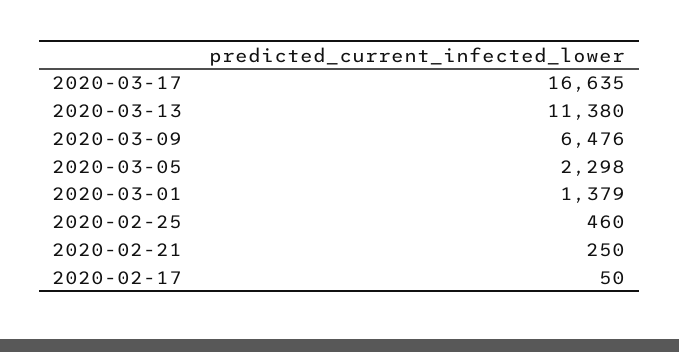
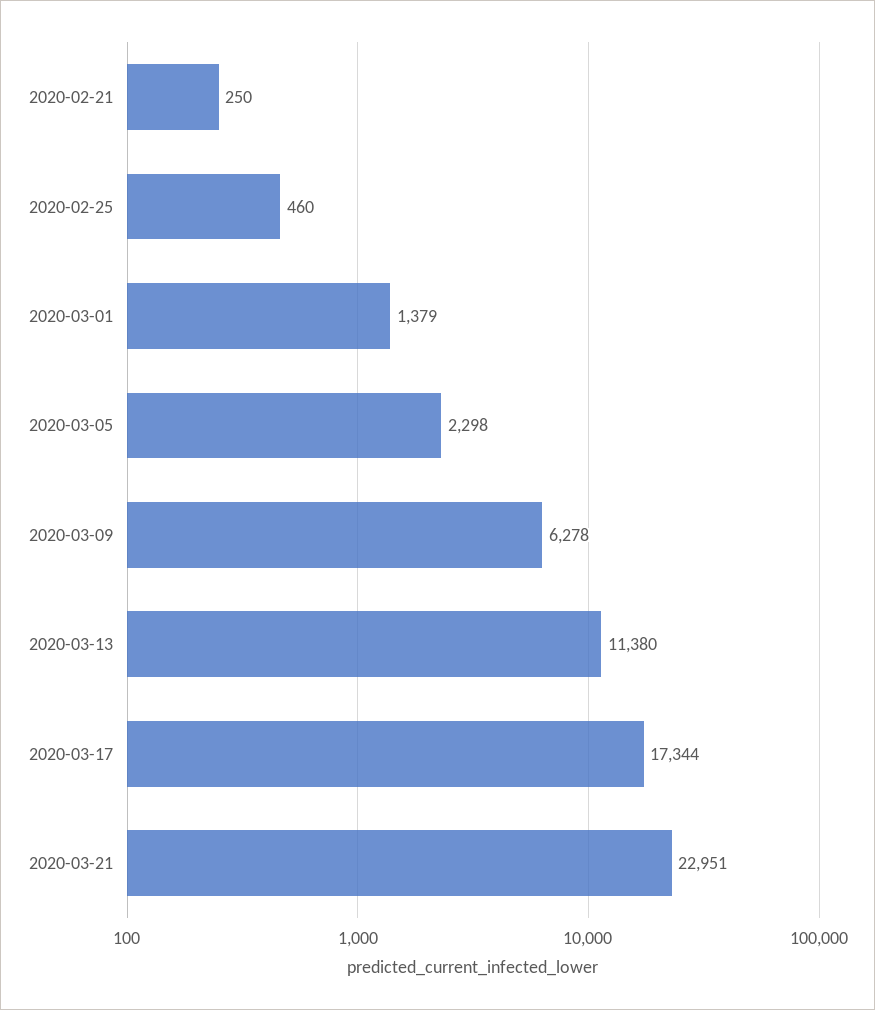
2020-03-17: 16635 -> 17344
2020-03-09: 6476 -> 6278
2020-02-17: 50 -> none
2020-03-21: none -> 22951

